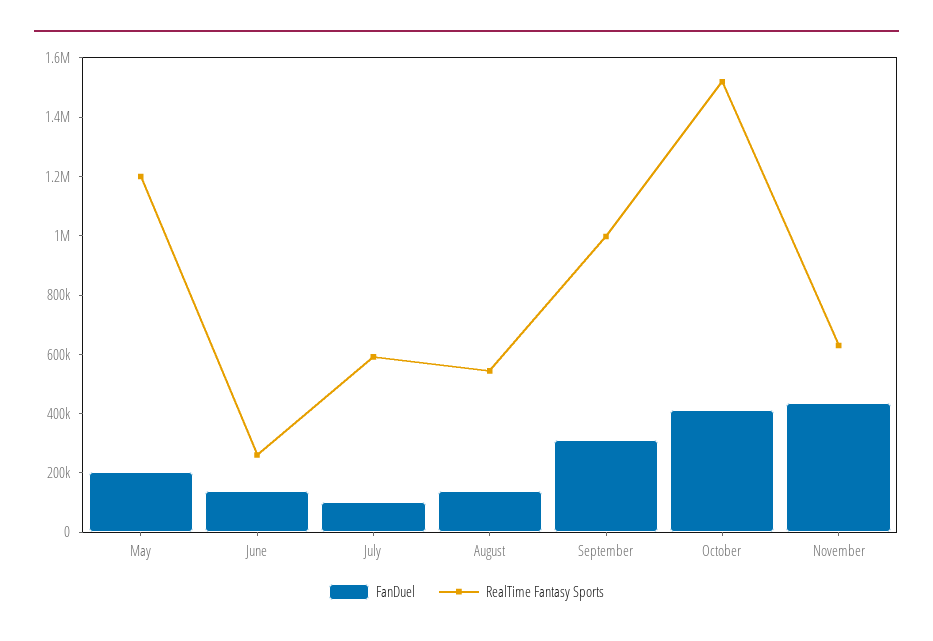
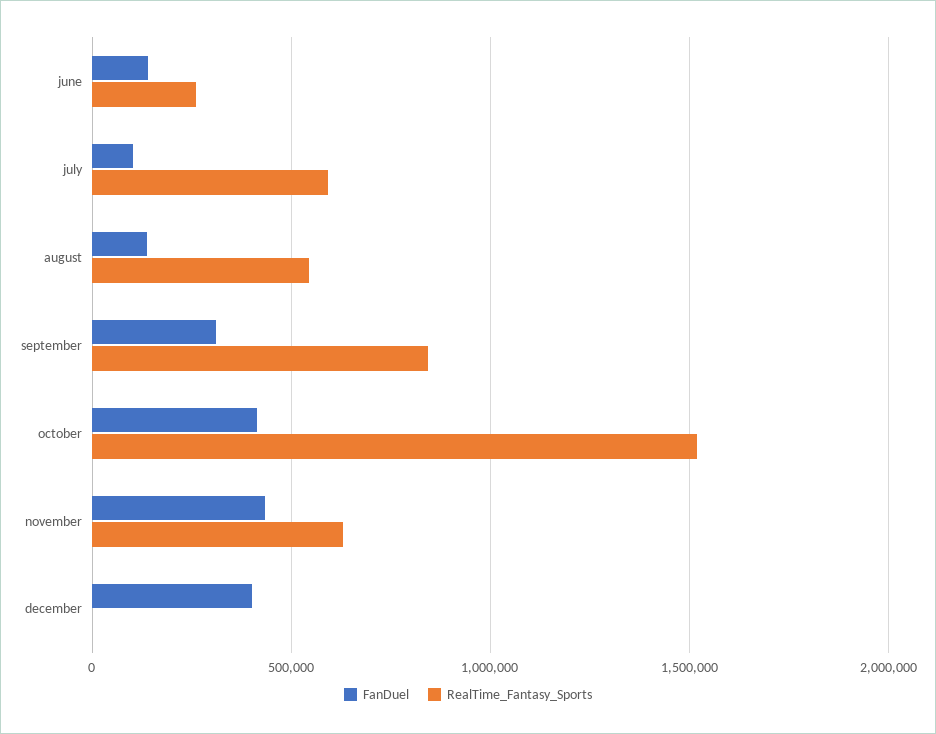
FanDuel, May: 200000 -> none
RealTime Fantasy Sports, May: 1200000 -> none
RealTime Fantasy Sports, September: 1000000 -> 850000
FanDuel, december: none -> 400000
RealTime Fantasy Sports, december: none -> 0

